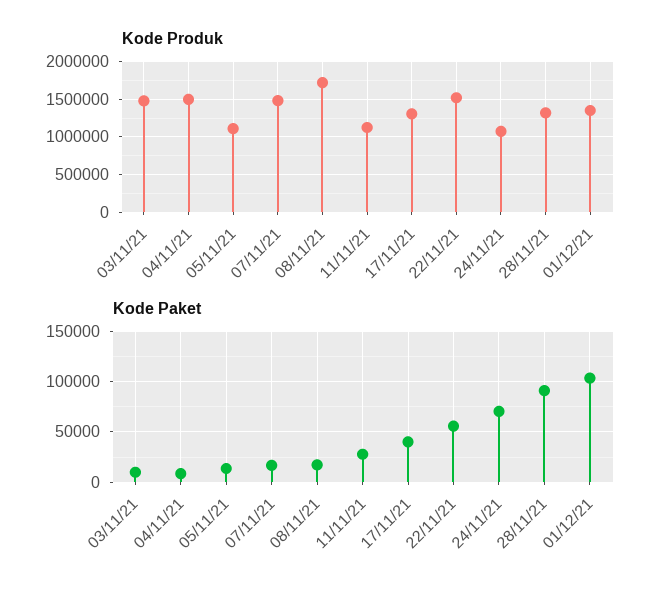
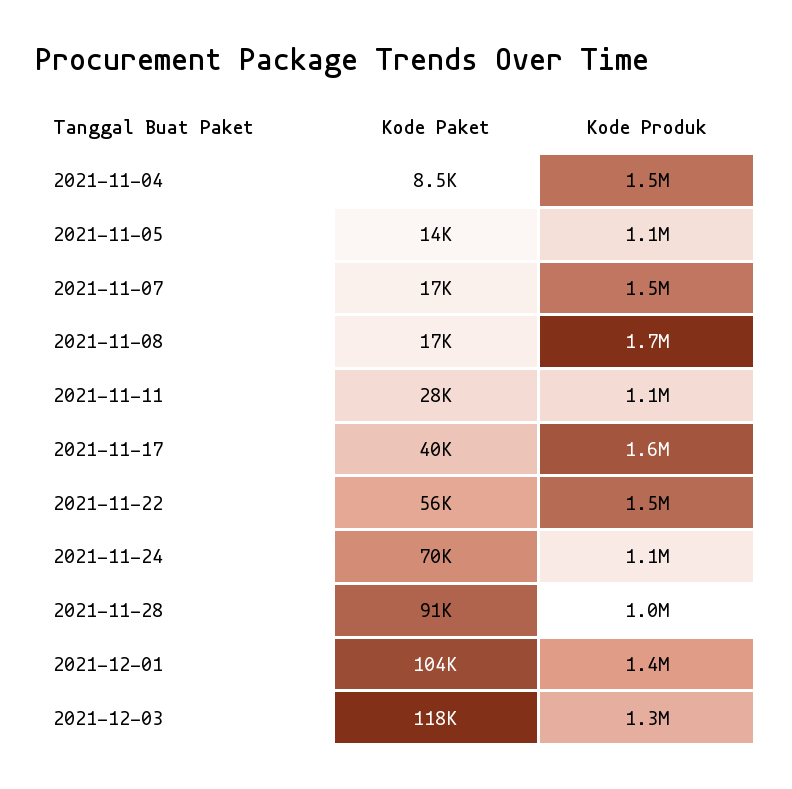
Kode Produk, 03/11/21: 1500000 -> none
Kode Produk, 17/11/21: 1300000 -> 1600000
Kode Produk, 28/11/21: 1300000 -> 1000000
Kode Paket, 03/11/21: 10000 -> none
Kode Paket, 2021-12-03: none -> 118000
Kode Produk, 2021-12-03: none -> 1300000

